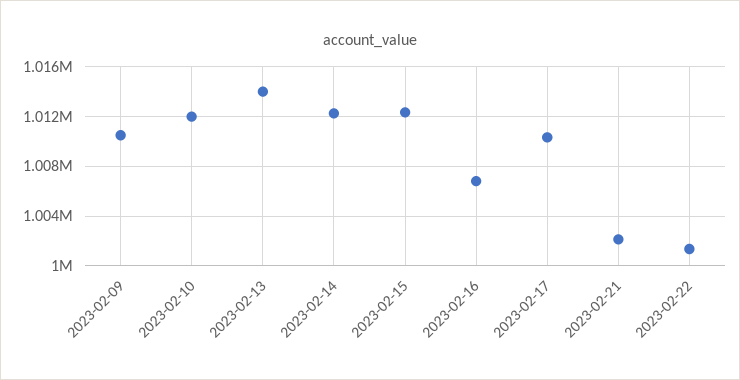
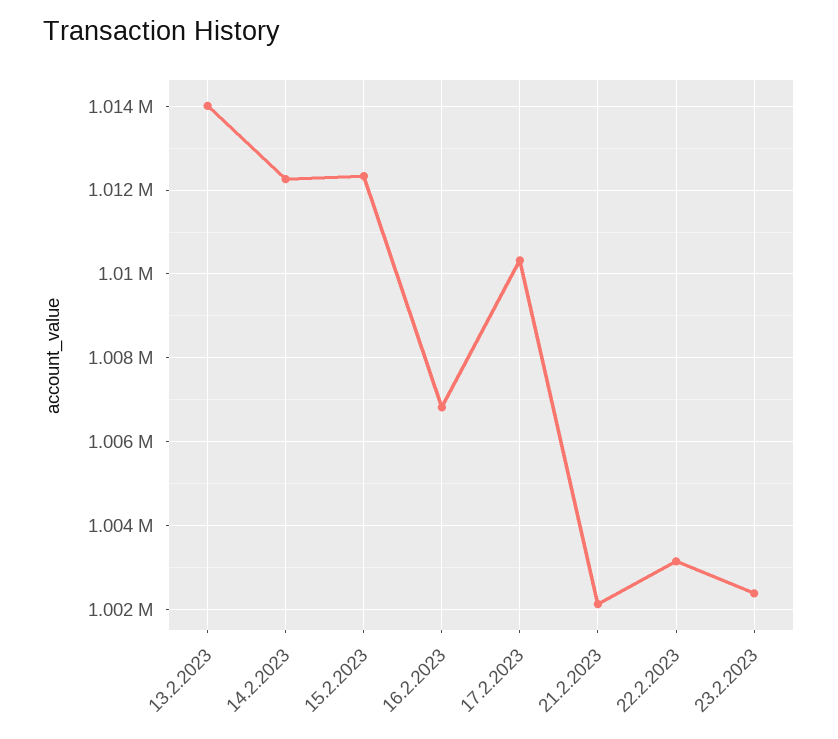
2023-02-09: 1010500 -> none
2023-02-10: 1012000 -> none
2023-02-22: 1001500 -> 1003200
23.2.2023: none -> 1002400

